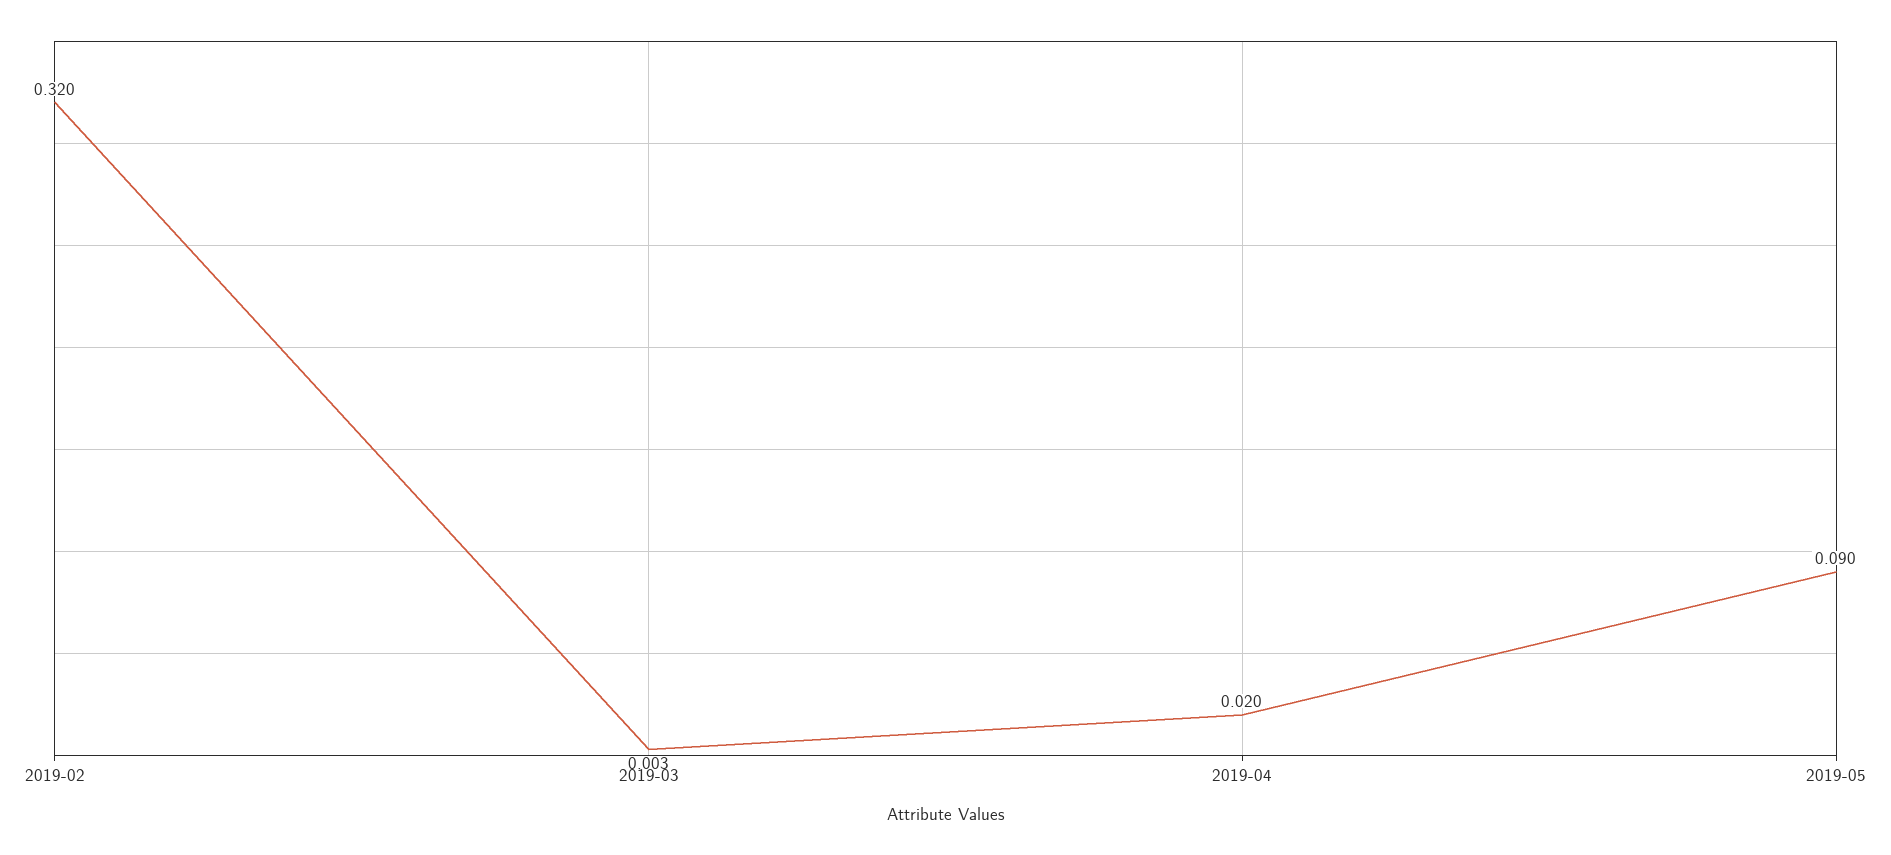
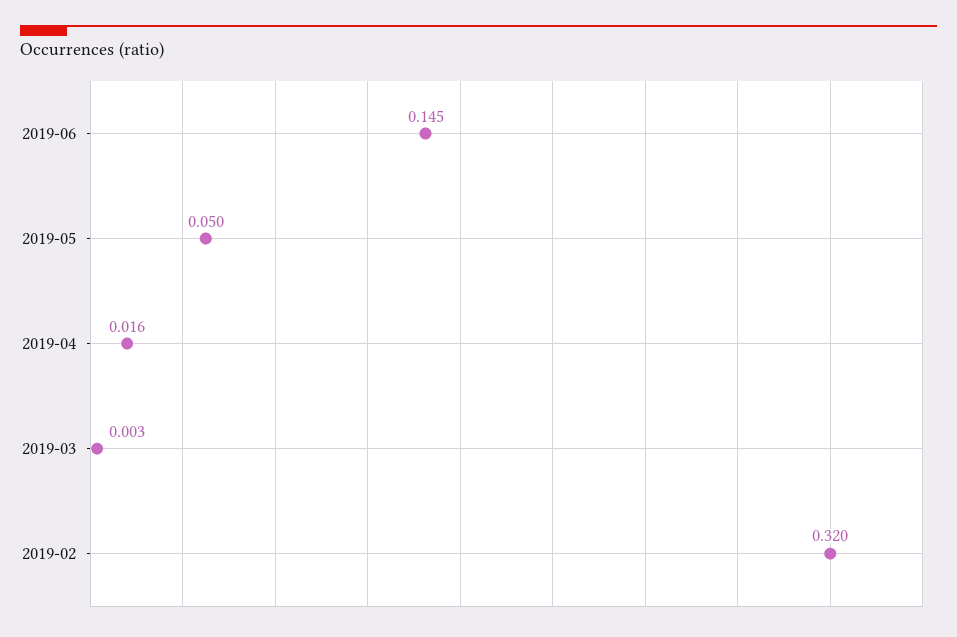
2019-04: 0.02 -> 0.016
2019-05: 0.09 -> 0.05
2019-06: none -> 0.145

